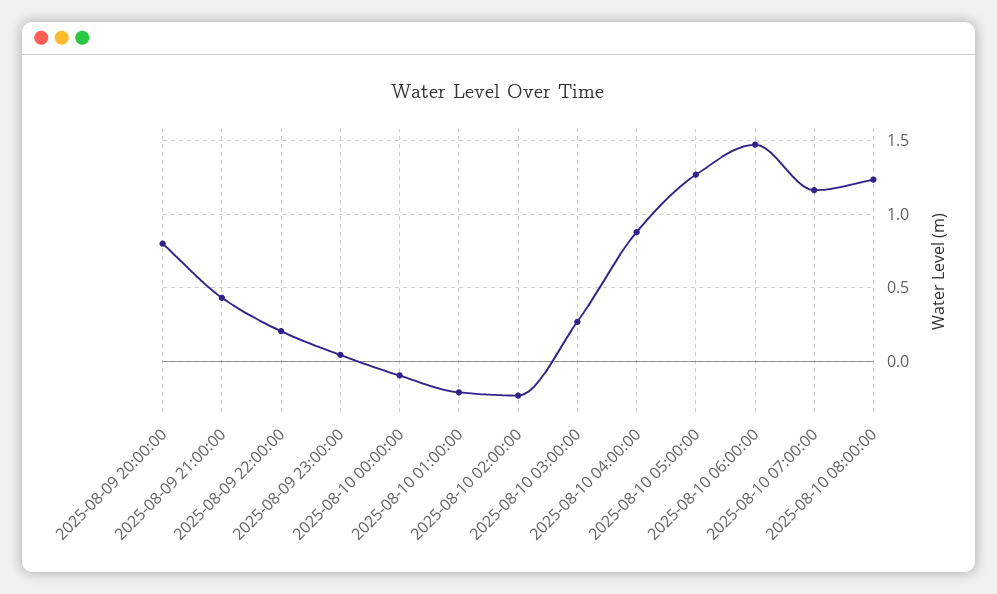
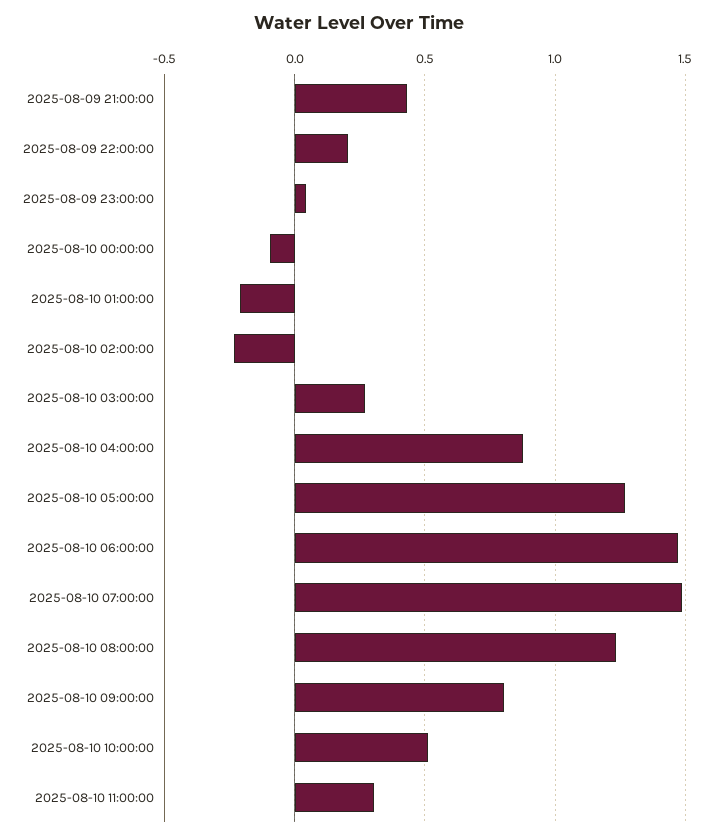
2025-08-09 20:00:00: 0.8 -> none
2025-08-10 07:00:00: 1.15 -> 1.5
2025-08-10 09:00:00: none -> 0.8
2025-08-10 10:00:00: none -> 0.5
2025-08-10 11:00:00: none -> 0.3

